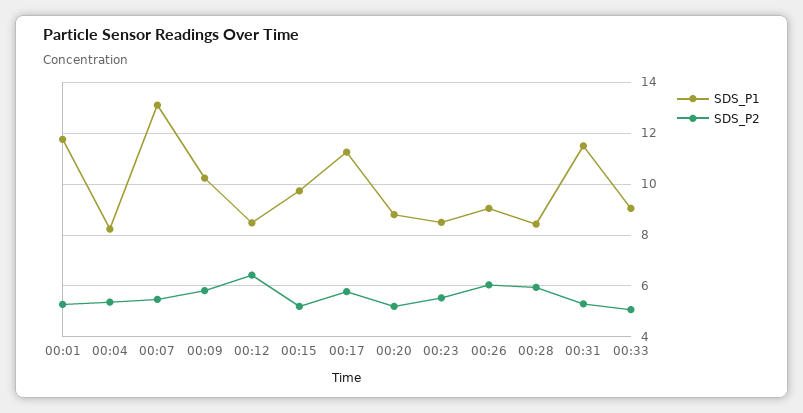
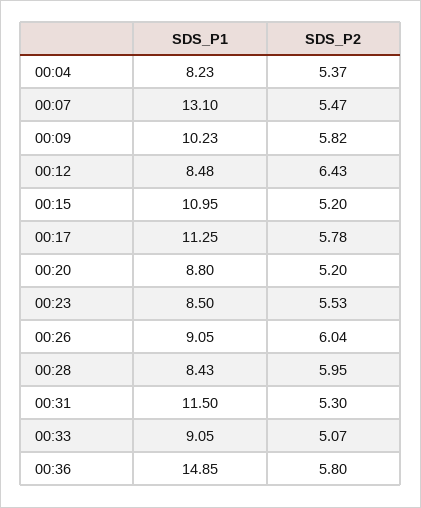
SDS_P1, 00:01: 11.75 -> none
SDS_P2, 00:01: 5.25 -> none
SDS_P1, 00:15: 9.75 -> 10.95
SDS_P1, 00:36: none -> 14.85
SDS_P2, 00:36: none -> 5.8

